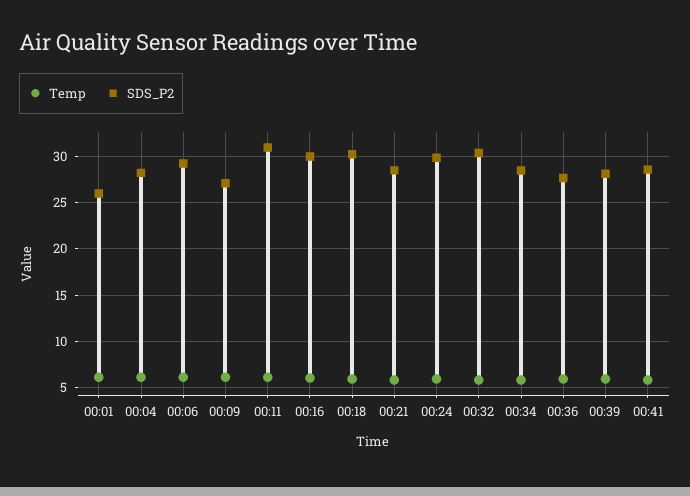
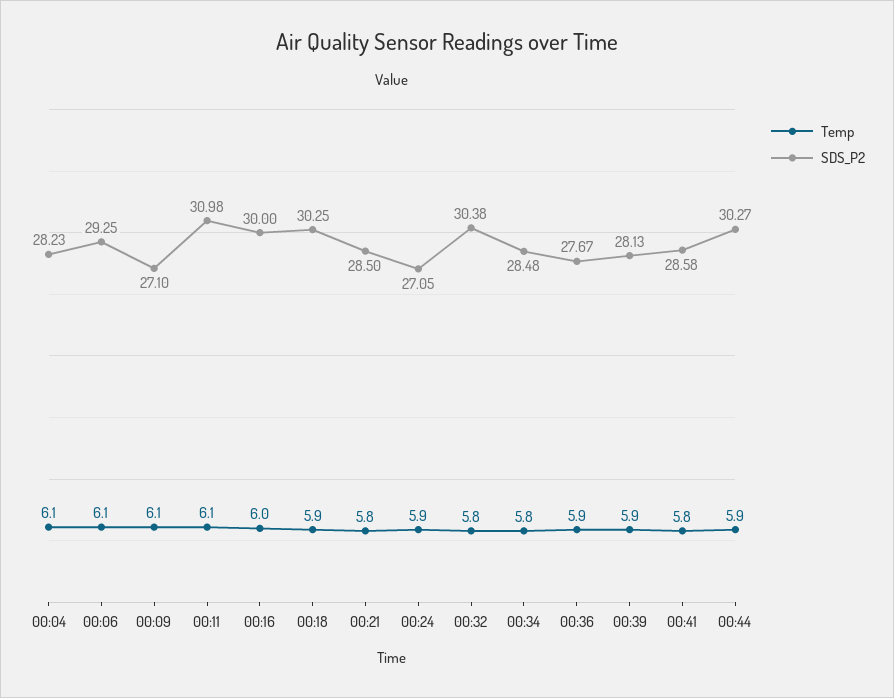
Temp, 00:01: 6 -> none
SDS_P2, 00:01: 26 -> none
SDS_P2, 00:24: 30 -> 27.05
Temp, 00:44: none -> 5.9
SDS_P2, 00:44: none -> 30.27

